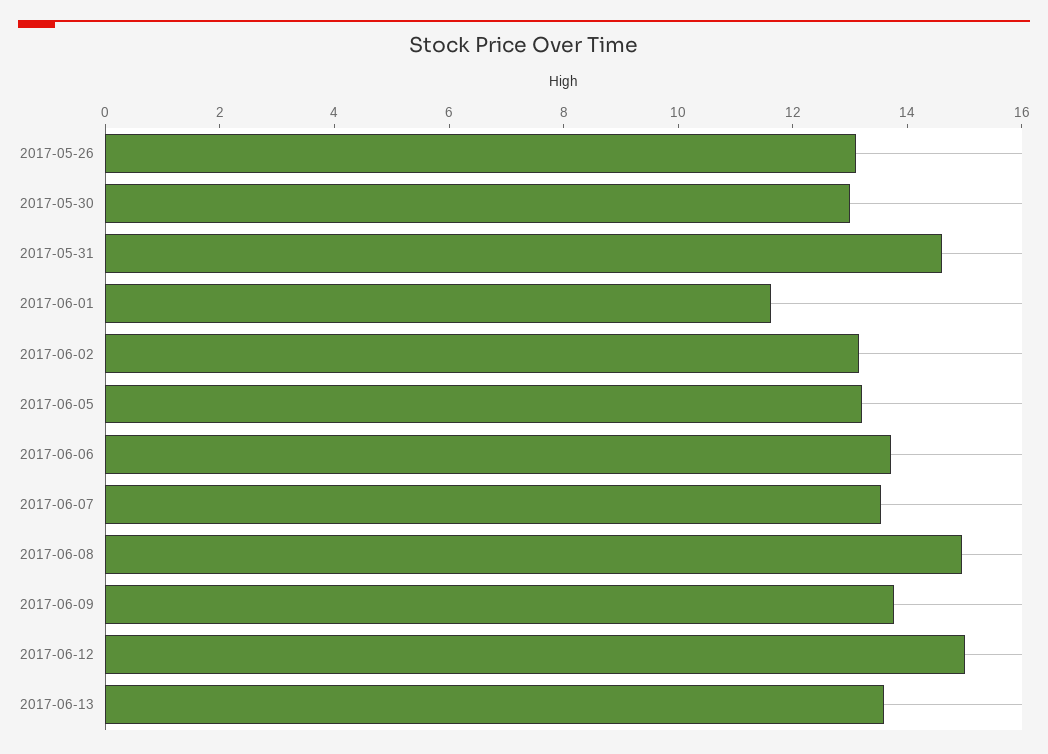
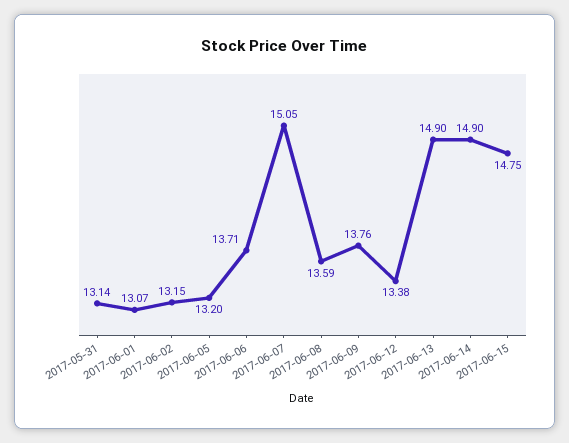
2017-05-26: 13 -> none
2017-05-30: 13 -> none
2017-05-31: 14.5 -> 13.14
2017-06-01: 11.5 -> 13.07
2017-06-07: 13.5 -> 15.05
2017-06-08: 15 -> 13.59
2017-06-12: 15 -> 13.38
2017-06-13: 13.5 -> 14.9
2017-06-14: none -> 14.9
2017-06-15: none -> 14.75

